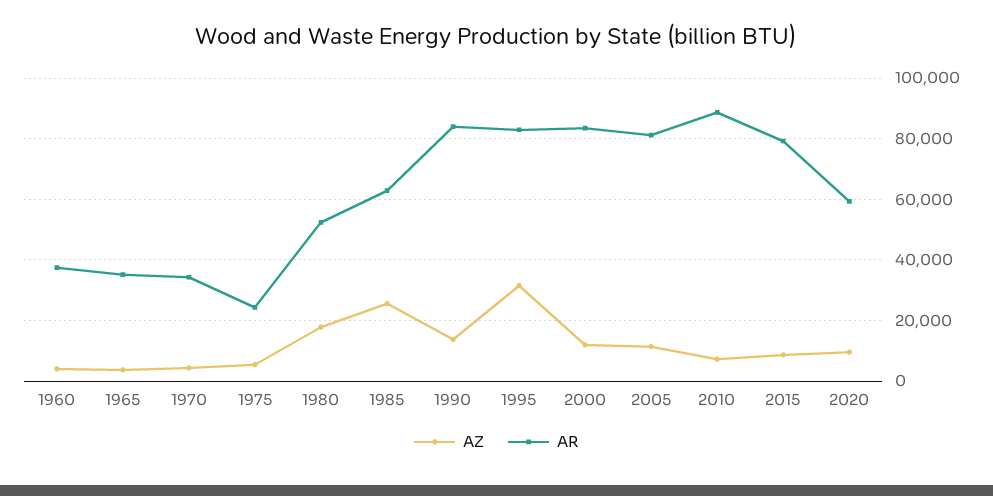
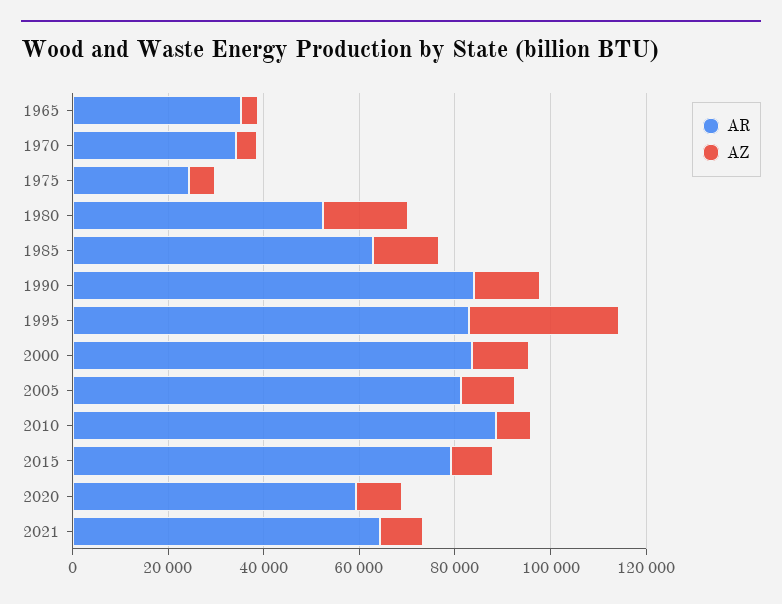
AZ, 1960: 4000 -> none
AR, 1960: 38000 -> none
AZ, 1985: 26000 -> 15000
AR, 2021: none -> 65000
AZ, 2021: none -> 10000

